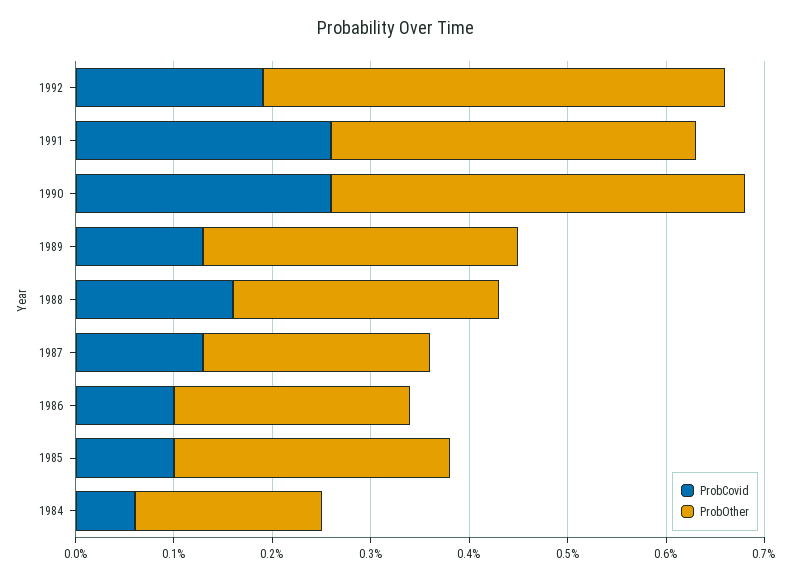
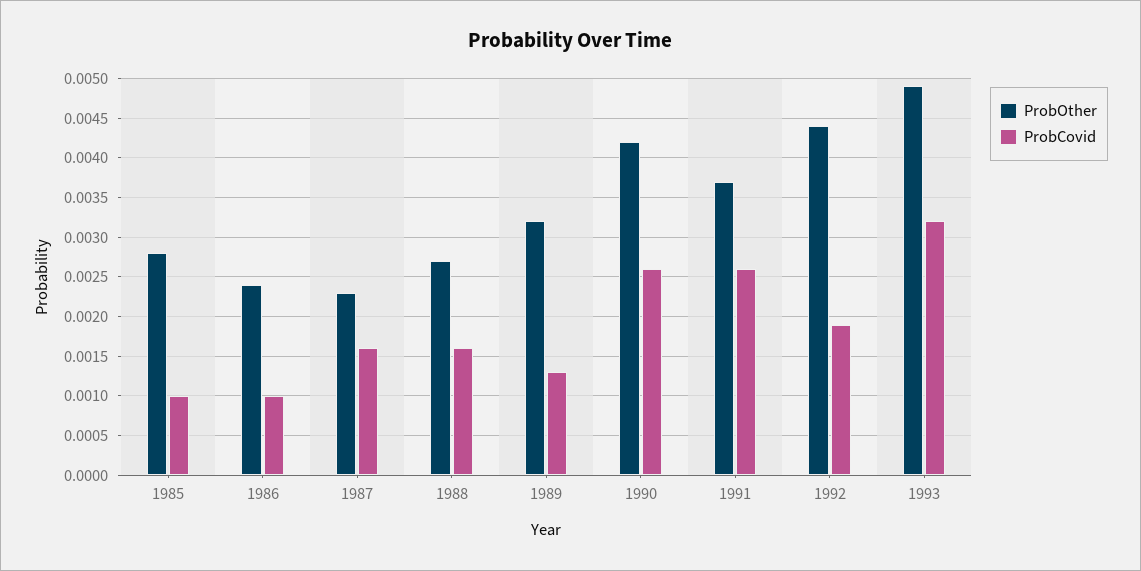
ProbOther, 1992: 0.0047 -> 0.0044
ProbCovid, 1987: 0.0013 -> 0.0016
ProbCovid, 1984: 0.0006 -> none
ProbOther, 1984: 0.0019 -> none
ProbOther, 1993: none -> 0.0049
ProbCovid, 1993: none -> 0.0032

